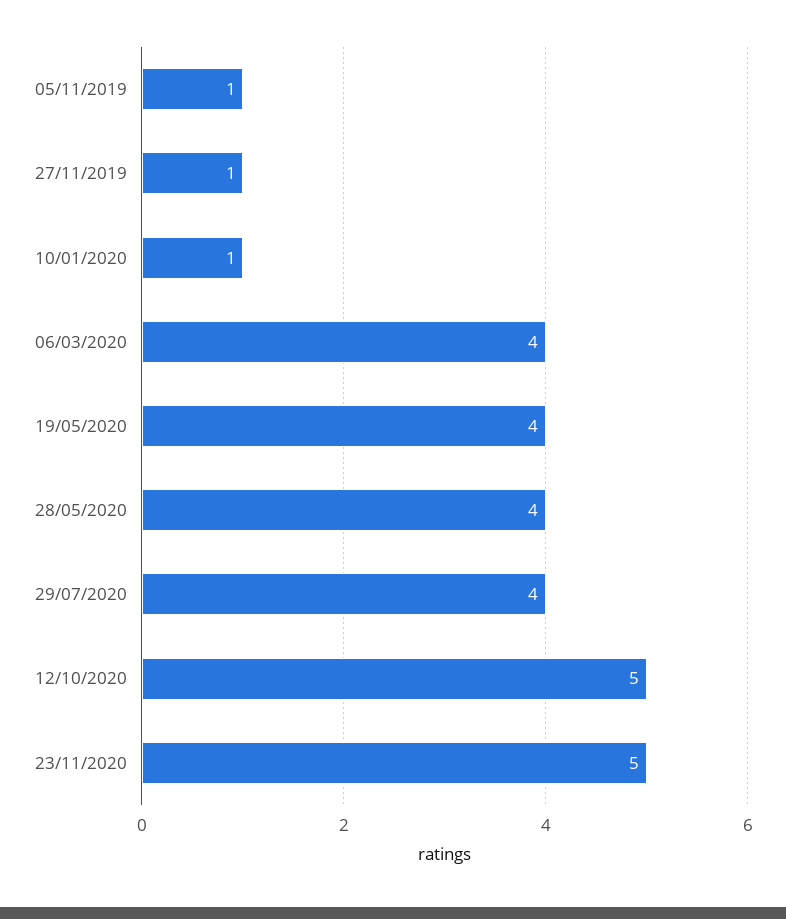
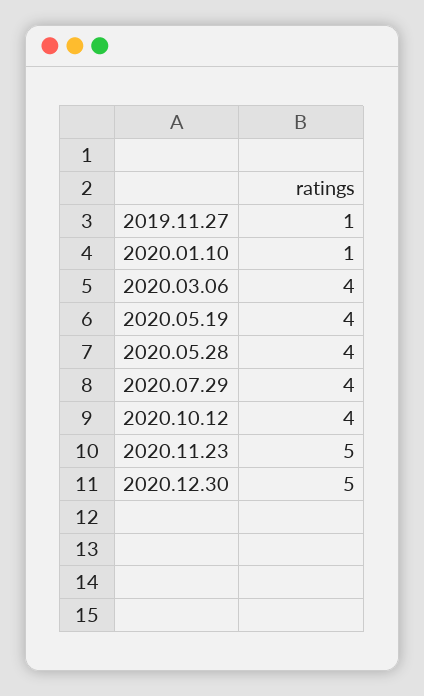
05/11/2019: 1 -> none
12/10/2020: 5 -> 4
2020.12.30: none -> 5

